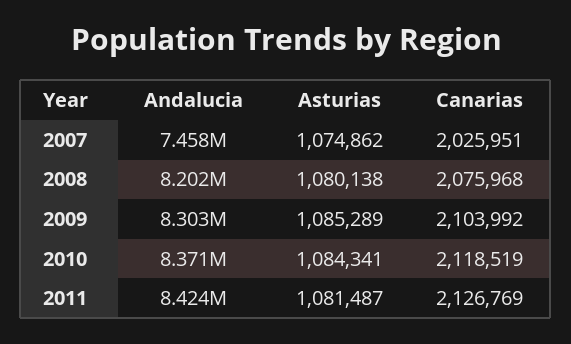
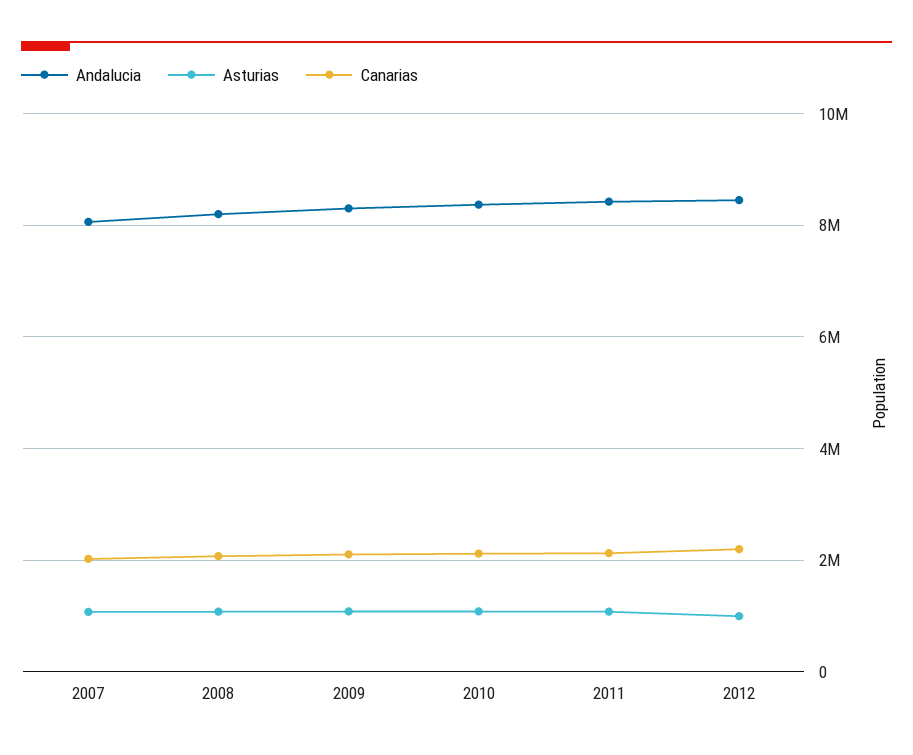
Andalucia, 2007: 7458000 -> 8000000
Andalucia, 2012: none -> 8400000
Asturias, 2012: none -> 1000000
Canarias, 2012: none -> 2200000

